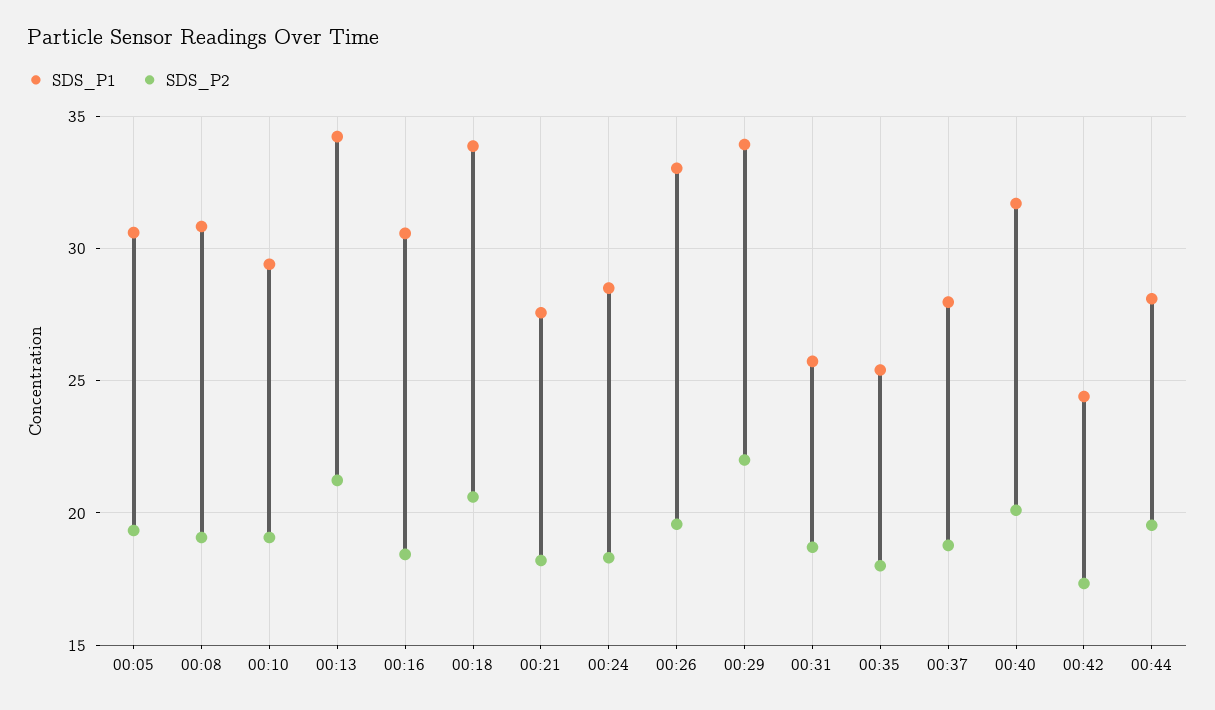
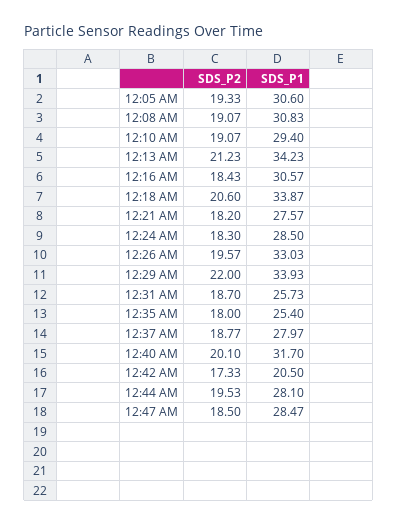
SDS_P1, 00:42: 24.5 -> 20.5
SDS_P2, 12:47 AM: none -> 18.5
SDS_P1, 12:47 AM: none -> 28.47

